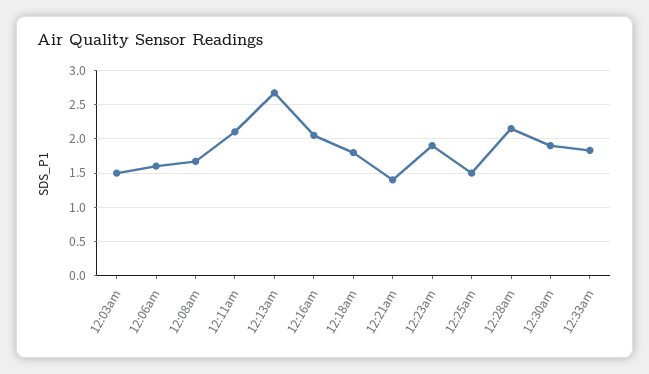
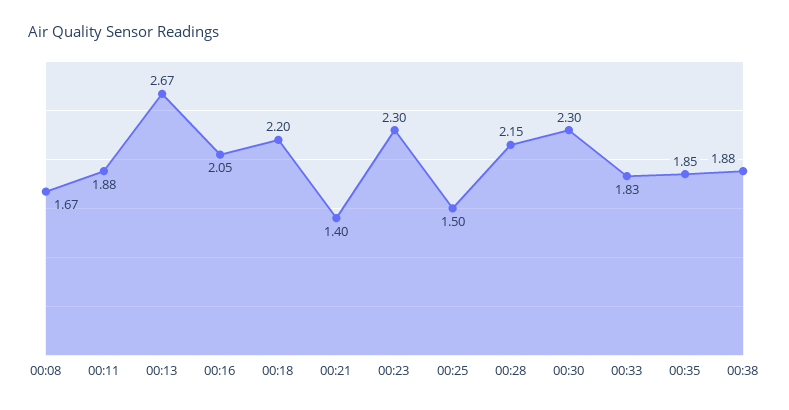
12:03am: 1.5 -> none
12:06am: 1.6 -> none
12:11am: 2.1 -> 1.88
12:18am: 1.8 -> 2.2
12:23am: 1.9 -> 2.3
12:30am: 1.9 -> 2.3
00:35: none -> 1.85
00:38: none -> 1.88

